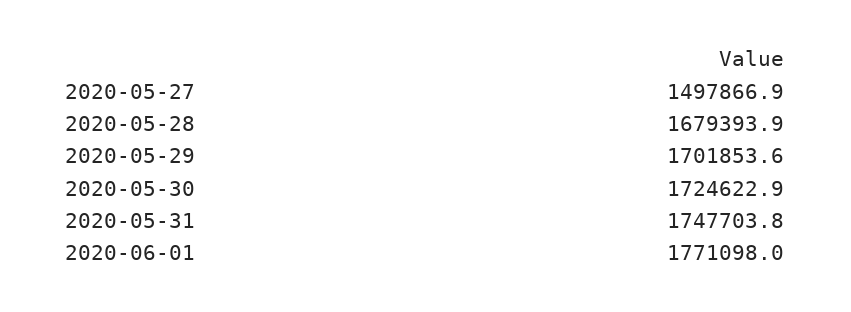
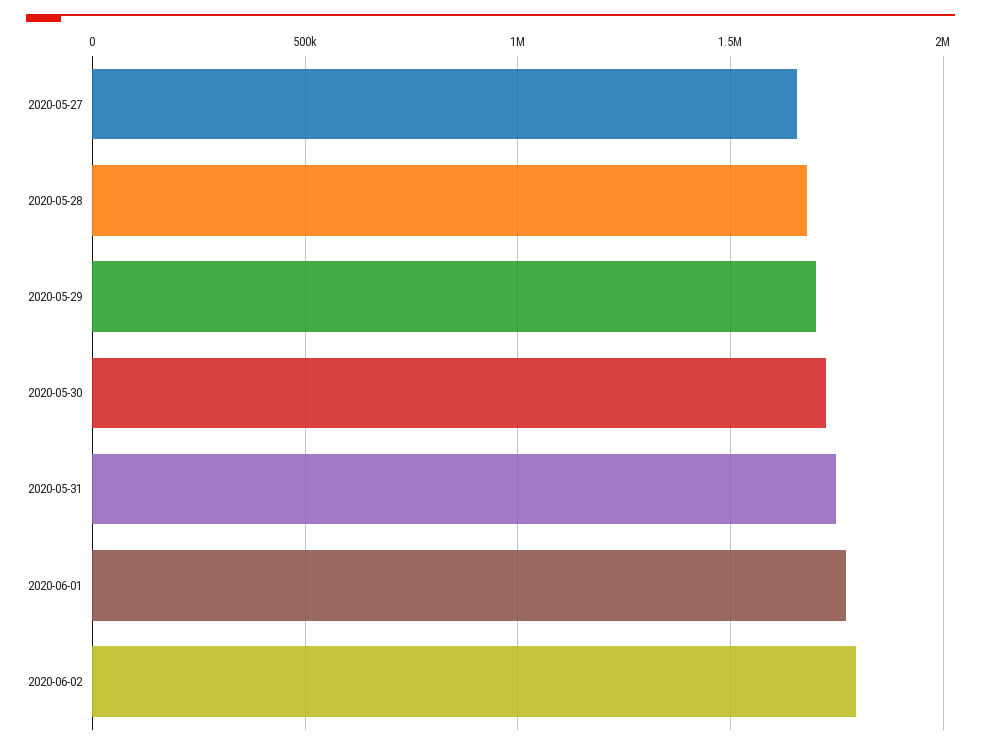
2020-05-27: 1497866.9 -> 1650000
2020-06-02: none -> 1800000

